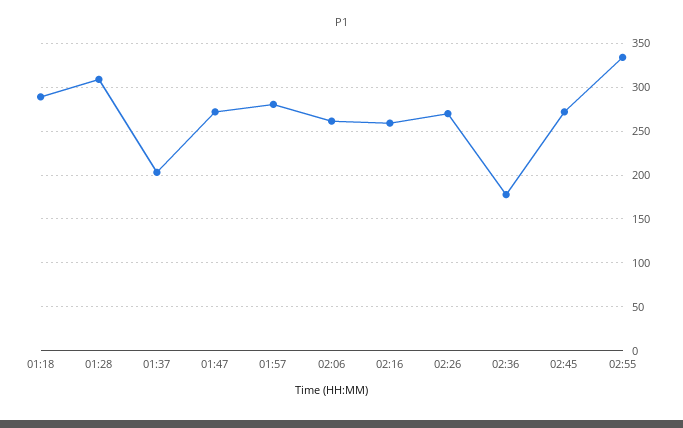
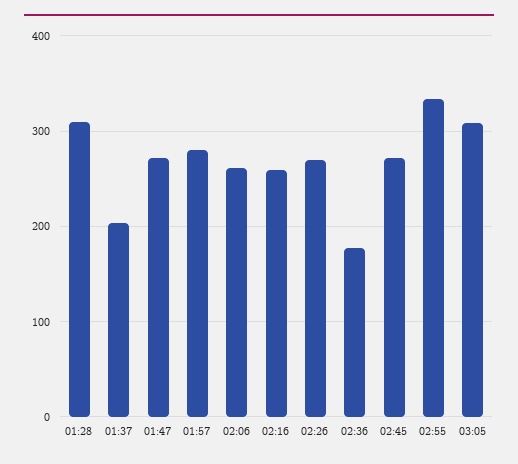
01:18: 290 -> none
03:05: none -> 310

